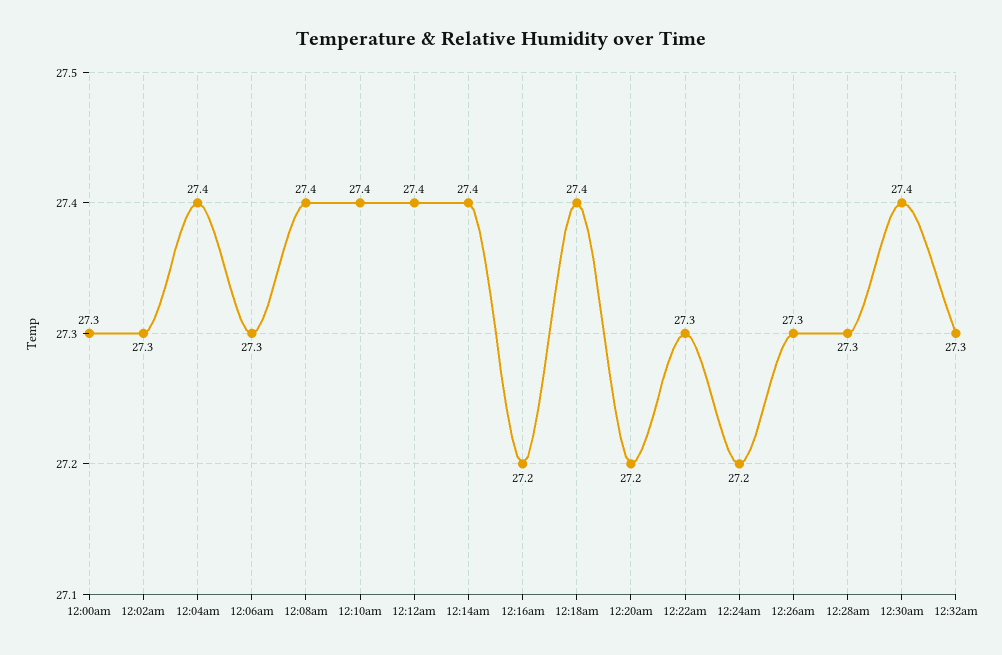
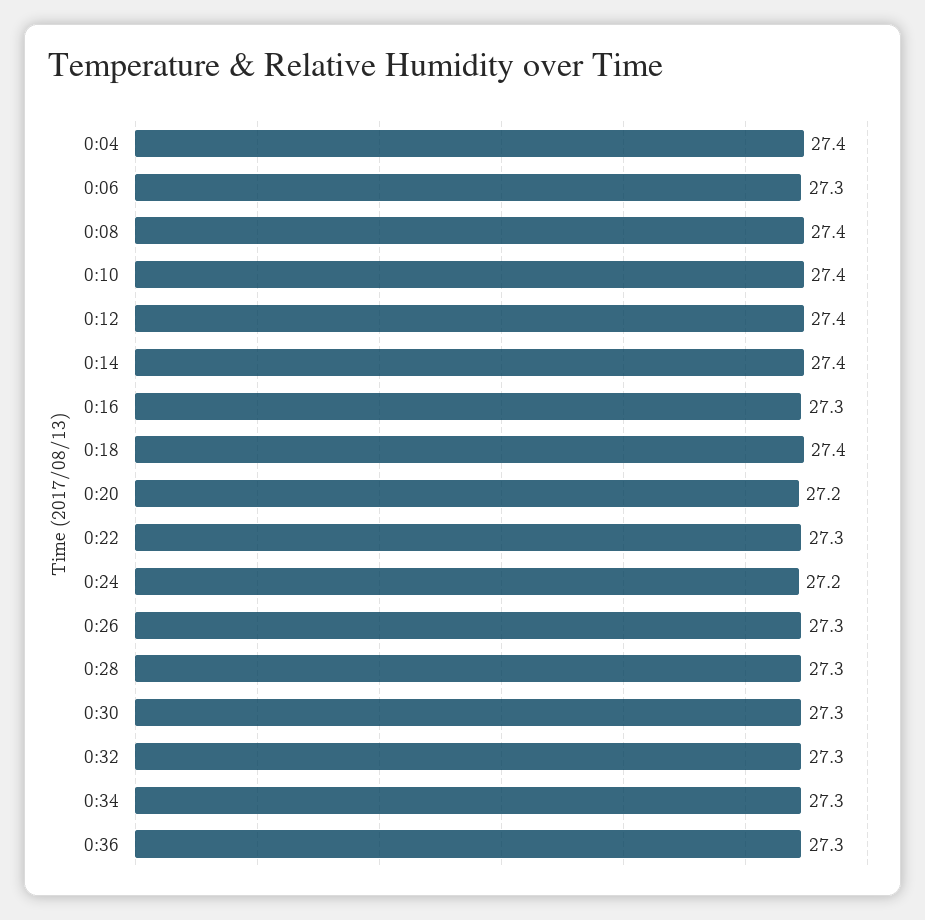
12:00am: 27.3 -> none
12:02am: 27.3 -> none
12:16am: 27.2 -> 27.3
12:30am: 27.4 -> 27.3
0:34: none -> 27.3
0:36: none -> 27.3

